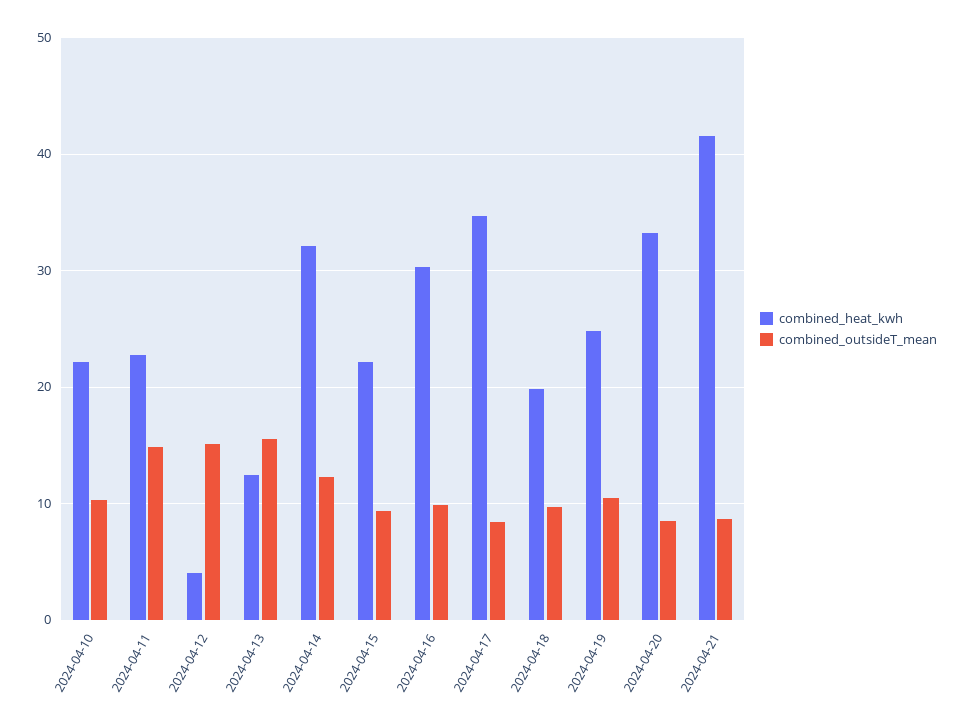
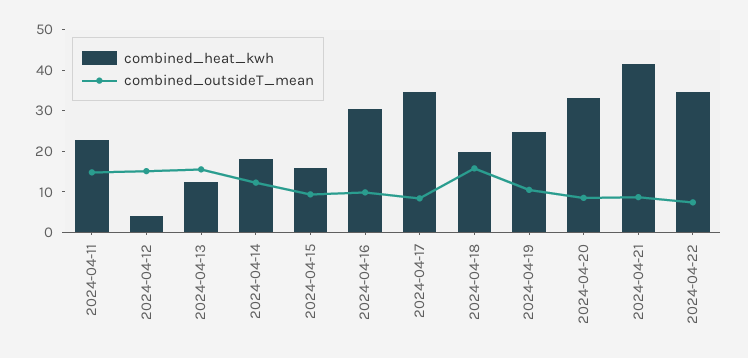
combined_heat_kwh, 2024-04-10: 22 -> none
combined_outsideT_mean, 2024-04-10: 10 -> none
combined_heat_kwh, 2024-04-14: 32 -> 18
combined_heat_kwh, 2024-04-15: 22 -> 16
combined_outsideT_mean, 2024-04-18: 10 -> 16
combined_heat_kwh, 2024-04-22: none -> 34
combined_outsideT_mean, 2024-04-22: none -> 8

